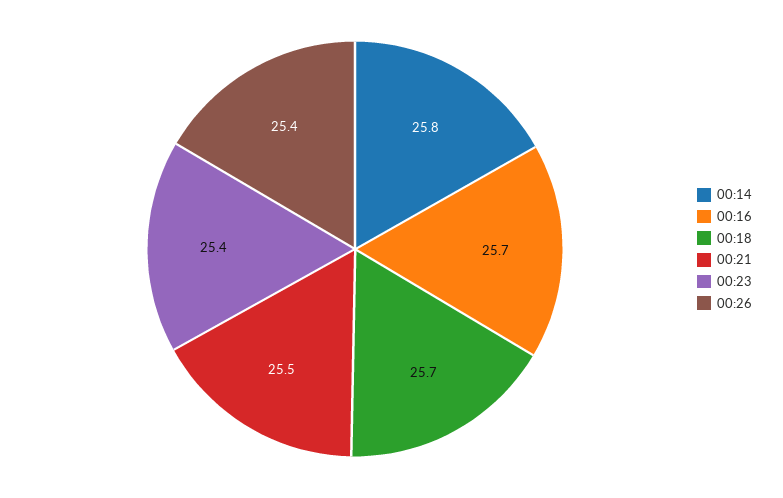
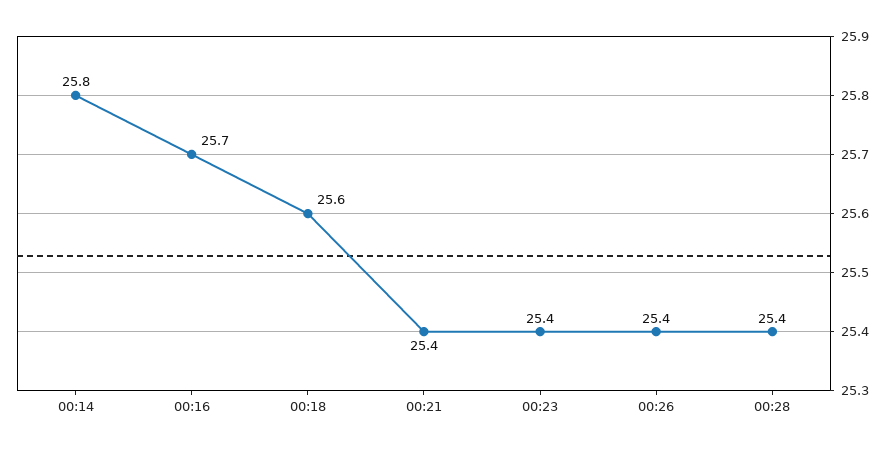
00:18: 25.7 -> 25.6
00:21: 25.5 -> 25.4
00:28: none -> 25.4

